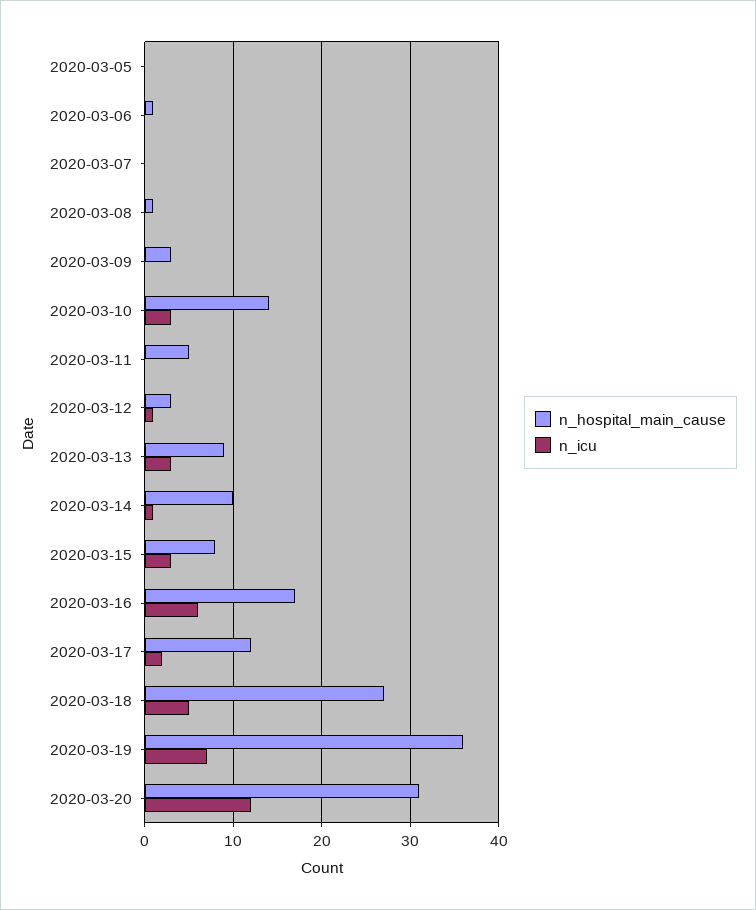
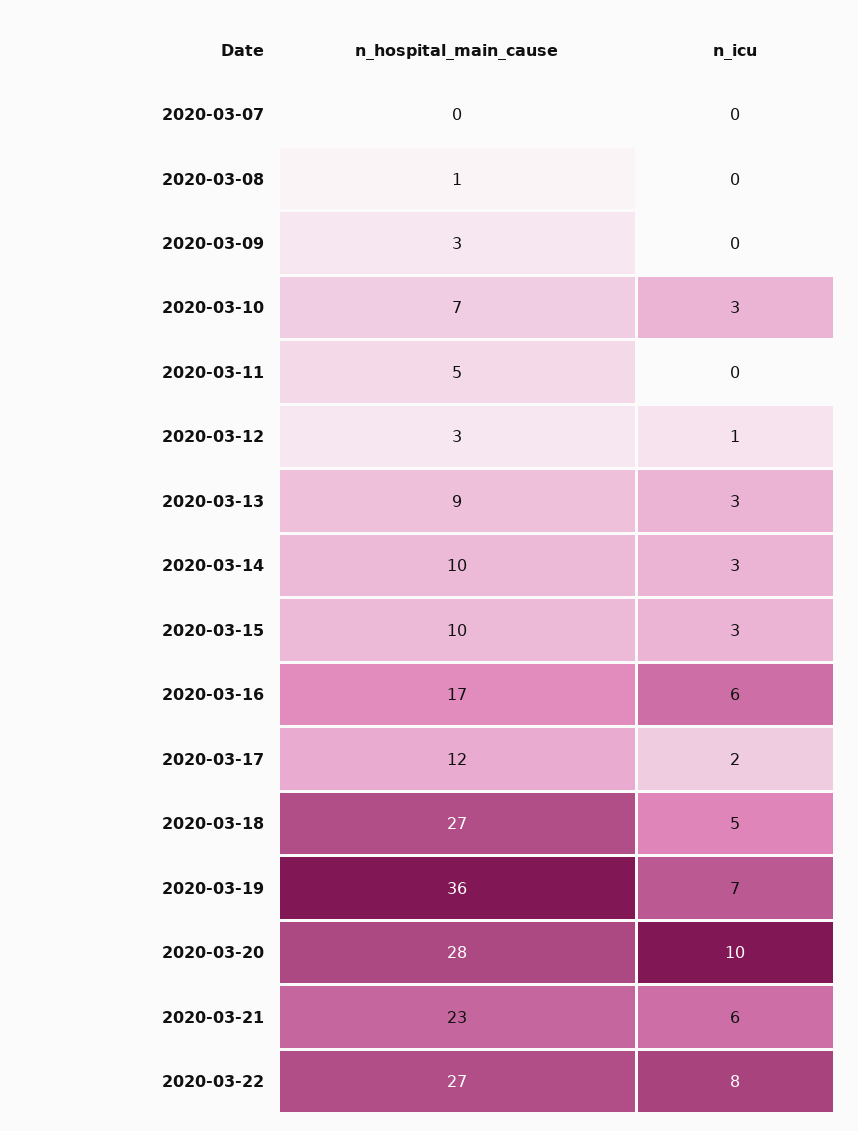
n_hospital_main_cause, 2020-03-05: 0 -> none
n_icu, 2020-03-05: 0 -> none
n_hospital_main_cause, 2020-03-06: 1 -> none
n_icu, 2020-03-06: 0 -> none
n_hospital_main_cause, 2020-03-10: 14 -> 7
n_icu, 2020-03-14: 1 -> 3
n_hospital_main_cause, 2020-03-15: 8 -> 10
n_hospital_main_cause, 2020-03-20: 31 -> 28
n_icu, 2020-03-20: 12 -> 10
n_hospital_main_cause, 2020-03-21: none -> 23
n_icu, 2020-03-21: none -> 6
n_hospital_main_cause, 2020-03-22: none -> 27
n_icu, 2020-03-22: none -> 8

